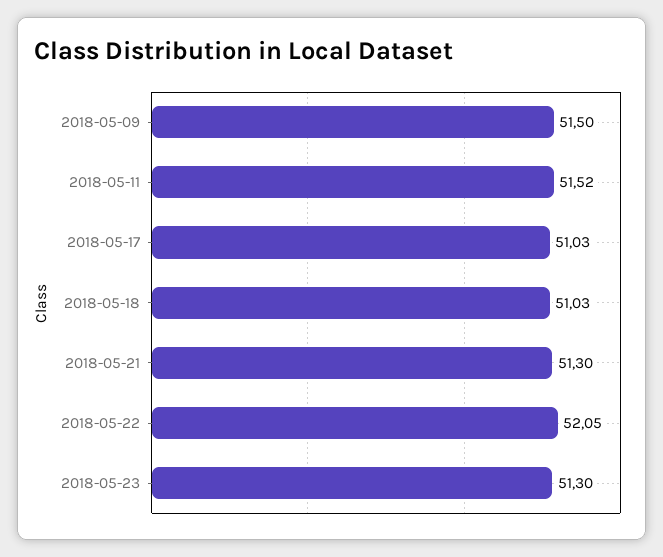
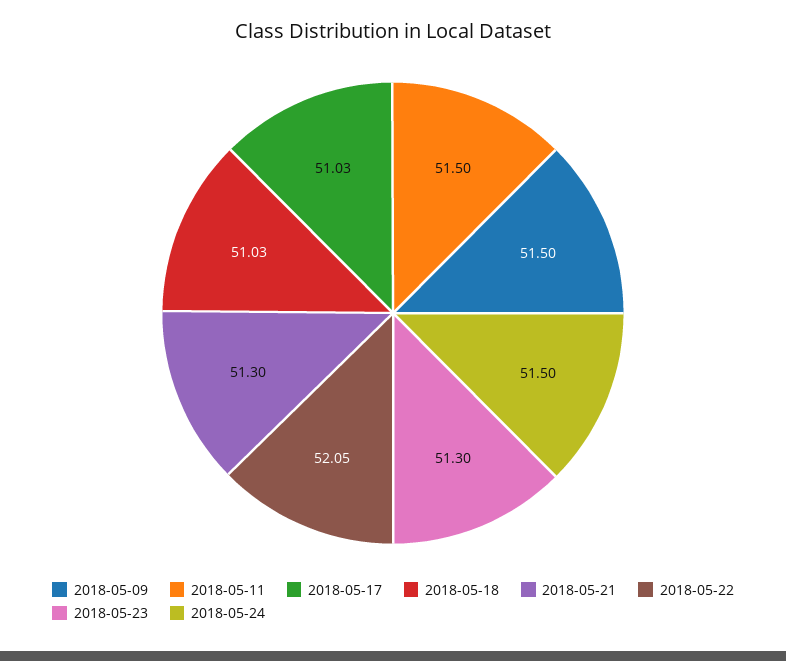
2018-05-11: 51.52 -> 51.5
2018-05-24: none -> 51.5

